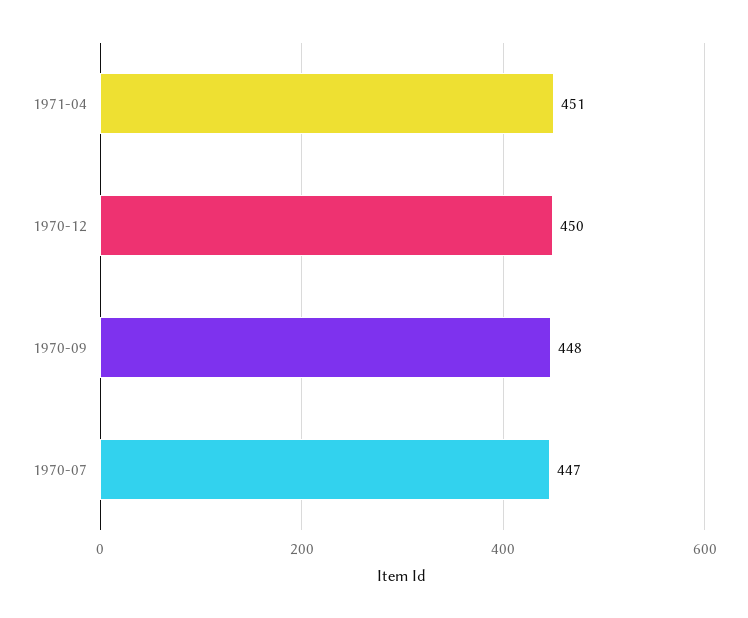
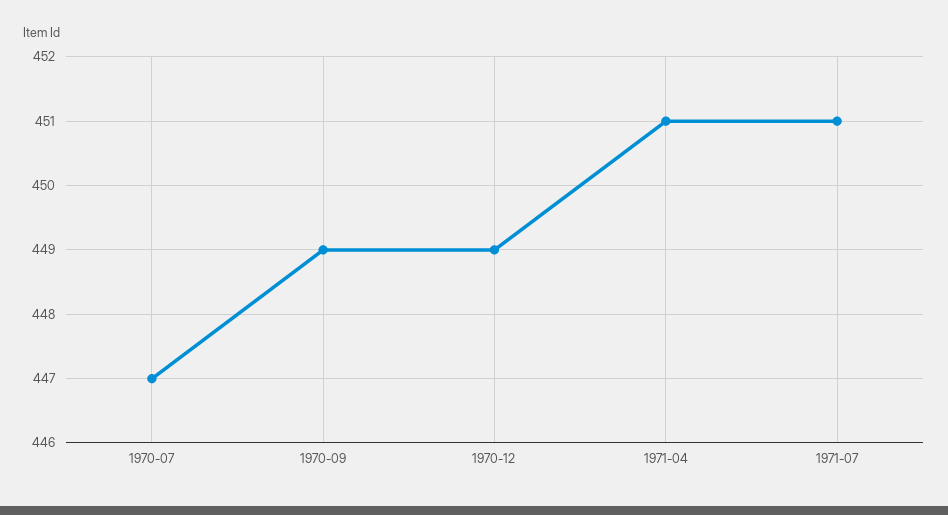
1970-12: 450 -> 449
1970-09: 448 -> 449
1971-07: none -> 451

